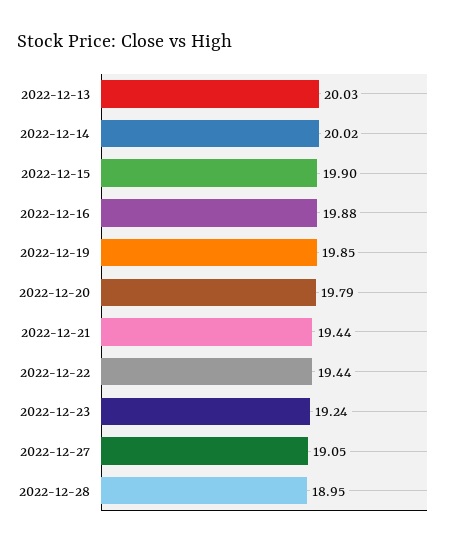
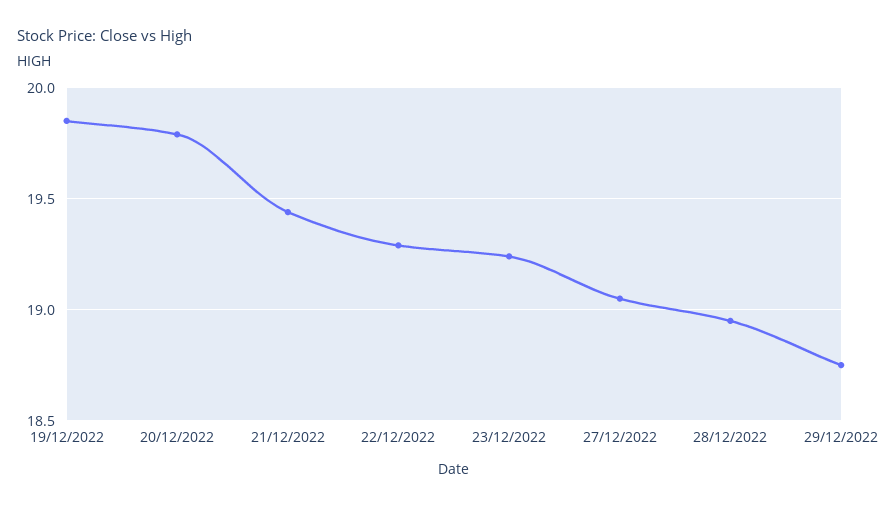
2022-12-13: 20.03 -> none
2022-12-14: 20.02 -> none
2022-12-15: 19.9 -> none
2022-12-16: 19.88 -> none
2022-12-22: 19.44 -> 19.3
29/12/2022: none -> 18.75

